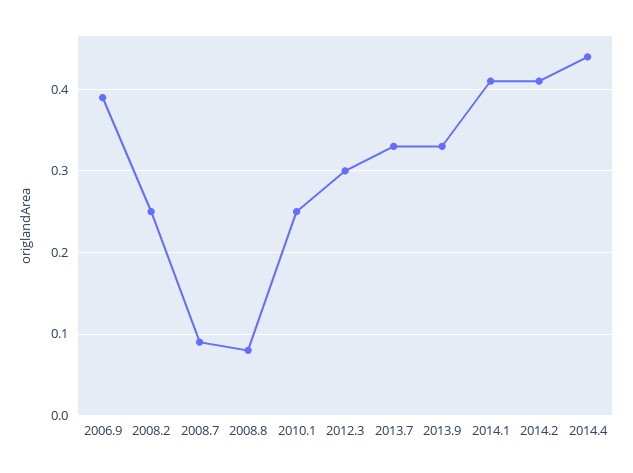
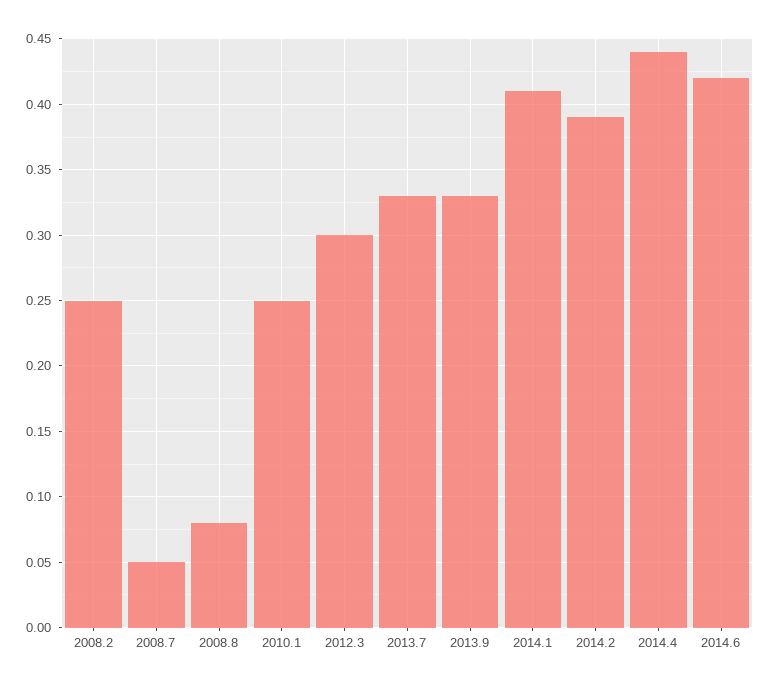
2006.9: 0.39 -> none
2008.7: 0.09 -> 0.05
2014.2: 0.41 -> 0.39
2014.6: none -> 0.42

